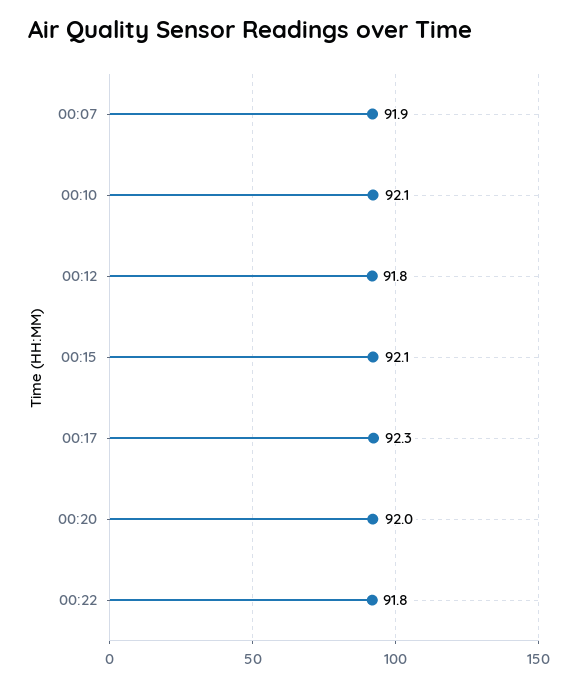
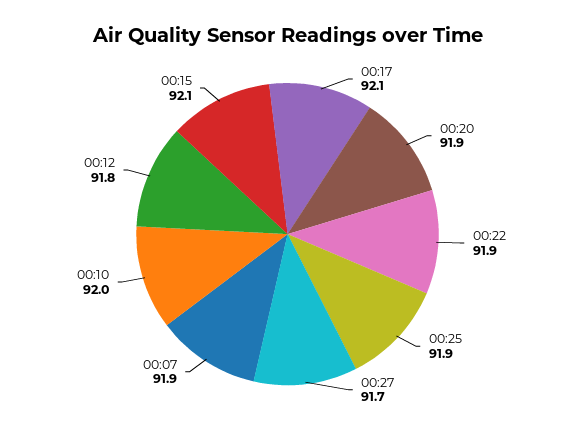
00:10: 92.1 -> 92
00:17: 92.3 -> 92.1
00:20: 92 -> 91.9
00:22: 91.8 -> 91.9
00:25: none -> 91.9
00:27: none -> 91.7

